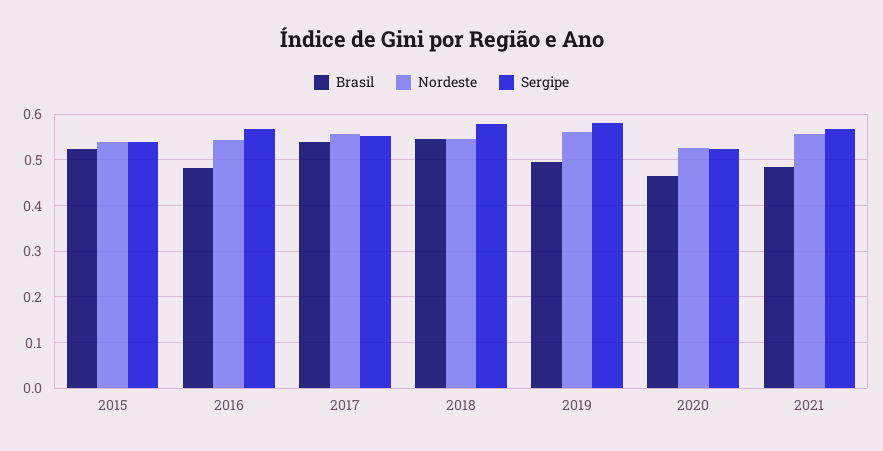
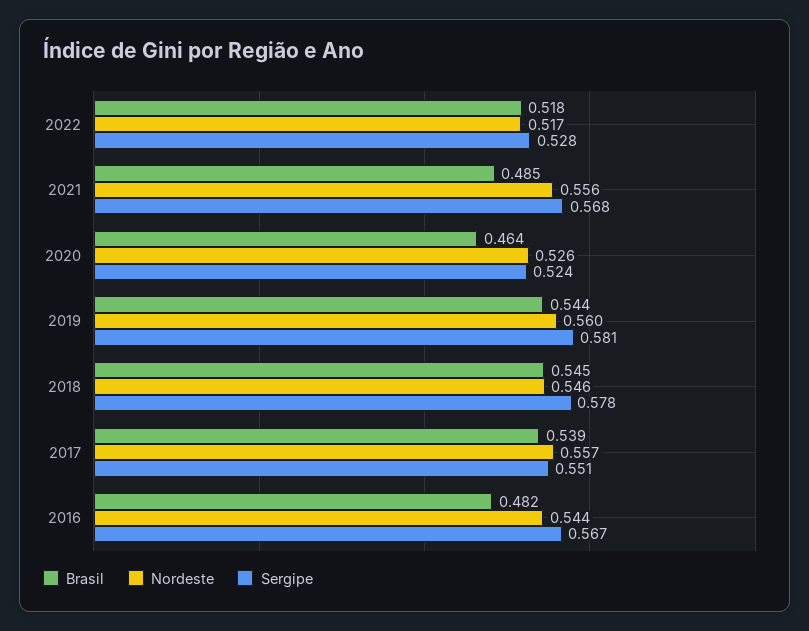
Brasil, 2015: 0.52 -> none
Nordeste, 2015: 0.54 -> none
Sergipe, 2015: 0.54 -> none
Brasil, 2019: 0.5 -> 0.544
Brasil, 2022: none -> 0.518
Nordeste, 2022: none -> 0.517
Sergipe, 2022: none -> 0.528

